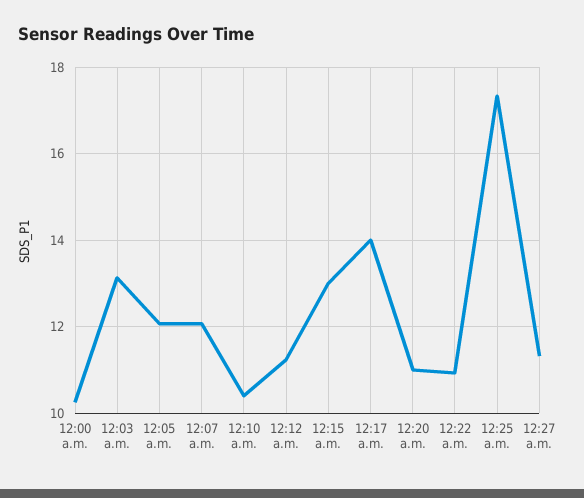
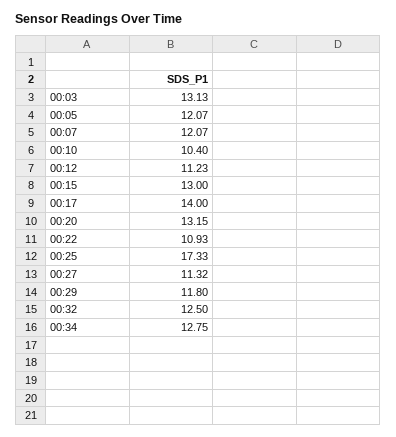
12:00 a.m.: 10.2 -> none
12:20 a.m.: 11 -> 13.15
00:29: none -> 11.8
00:32: none -> 12.5
00:34: none -> 12.75

